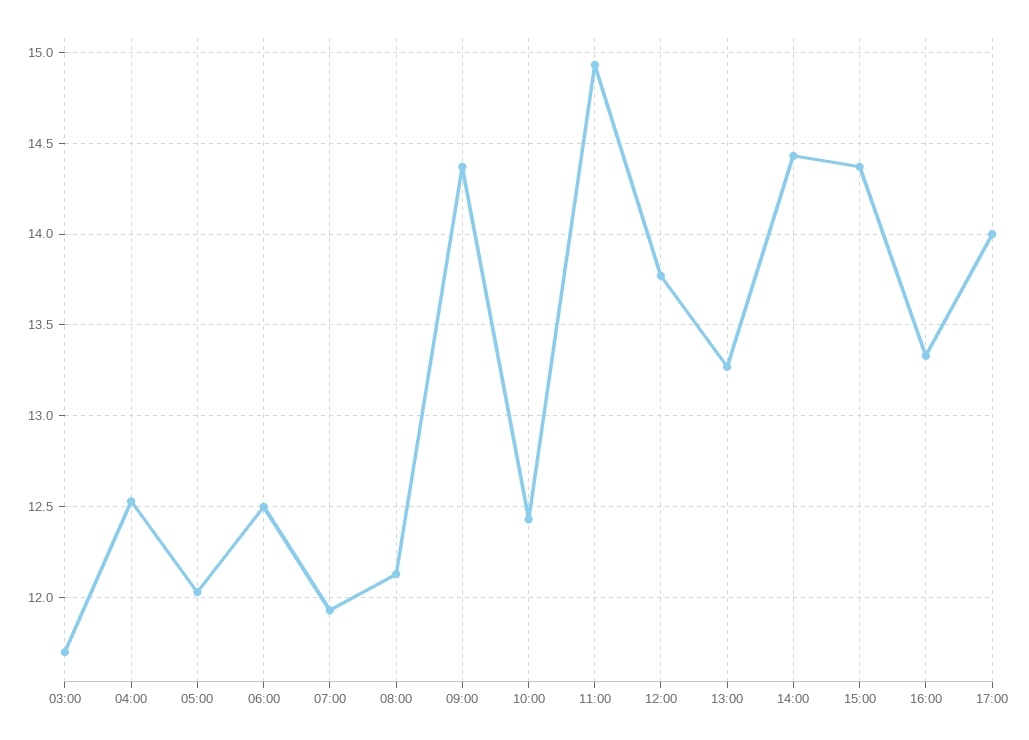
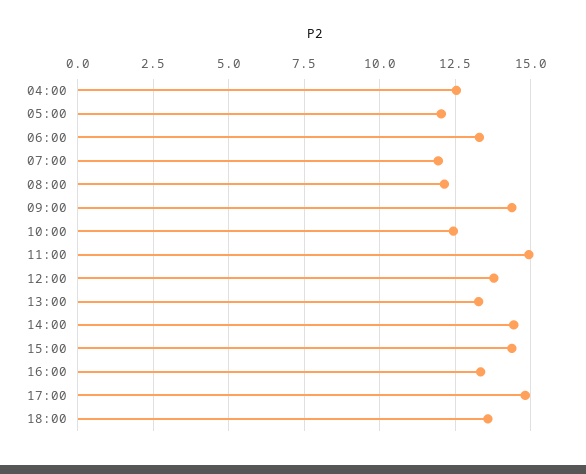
03:00: 11.7 -> none
06:00: 12.5 -> 13.25
17:00: 14 -> 14.75
18:00: none -> 13.5

